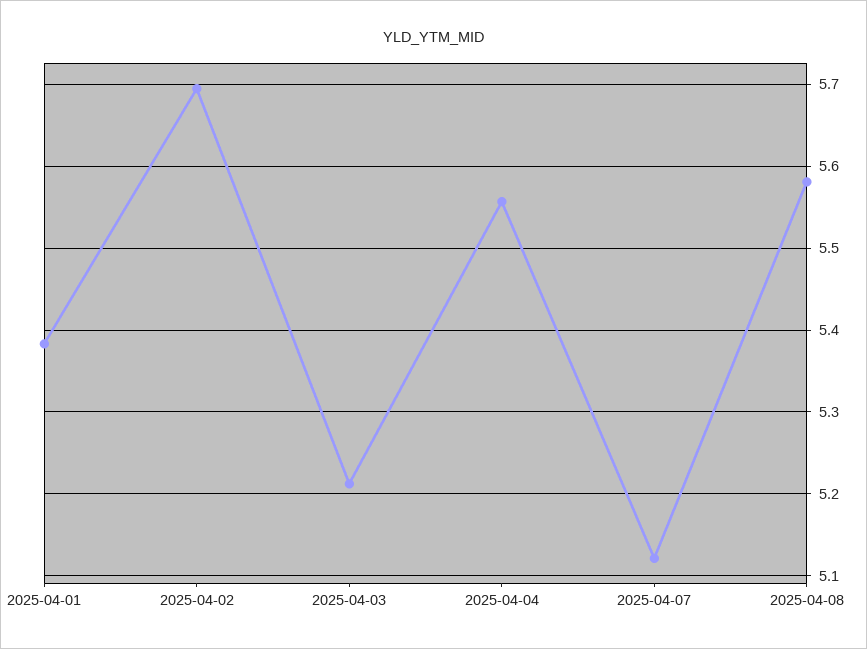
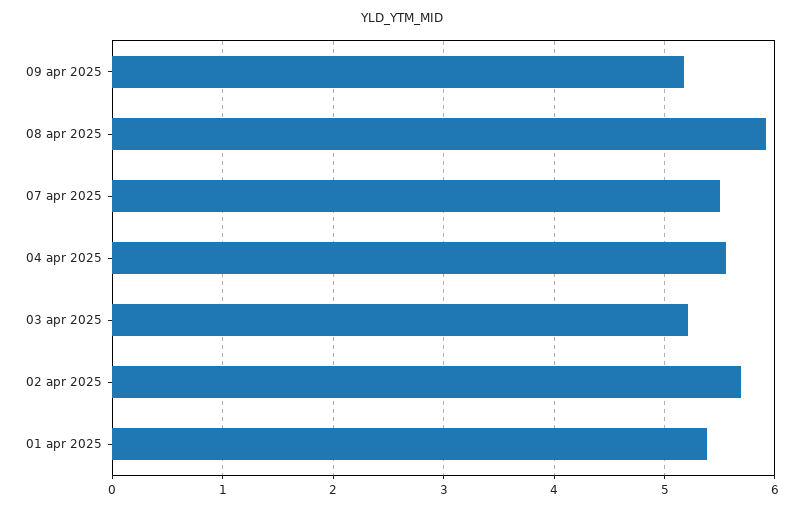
2025-04-07: 5.12 -> 5.5
2025-04-08: 5.58 -> 5.9
09 apr 2025: none -> 5.2

